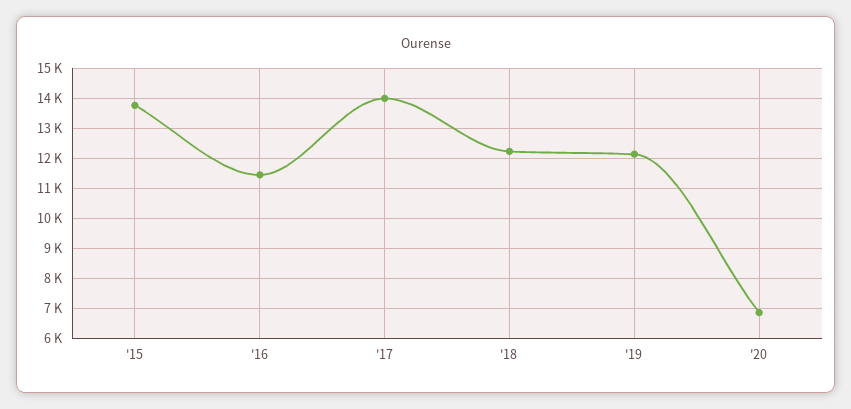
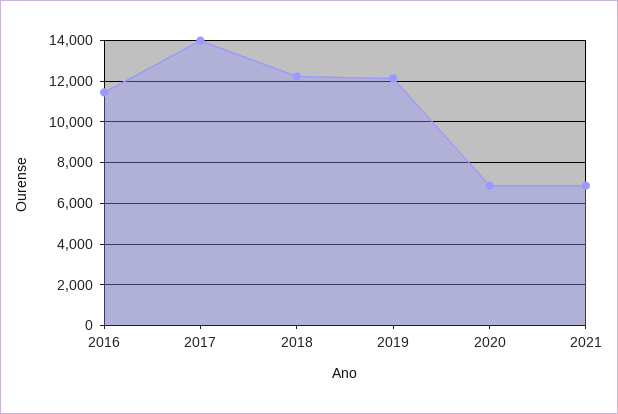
'15: 13800 -> none
2021: none -> 7000

